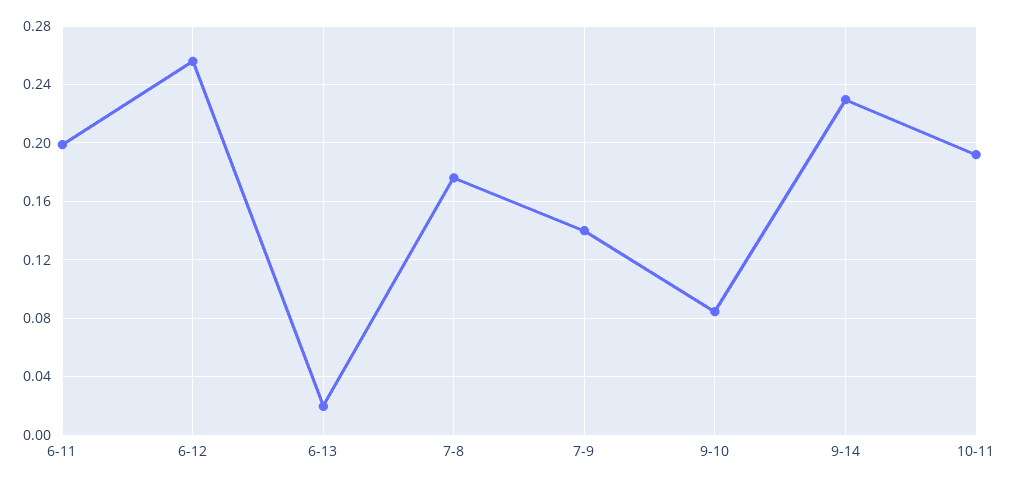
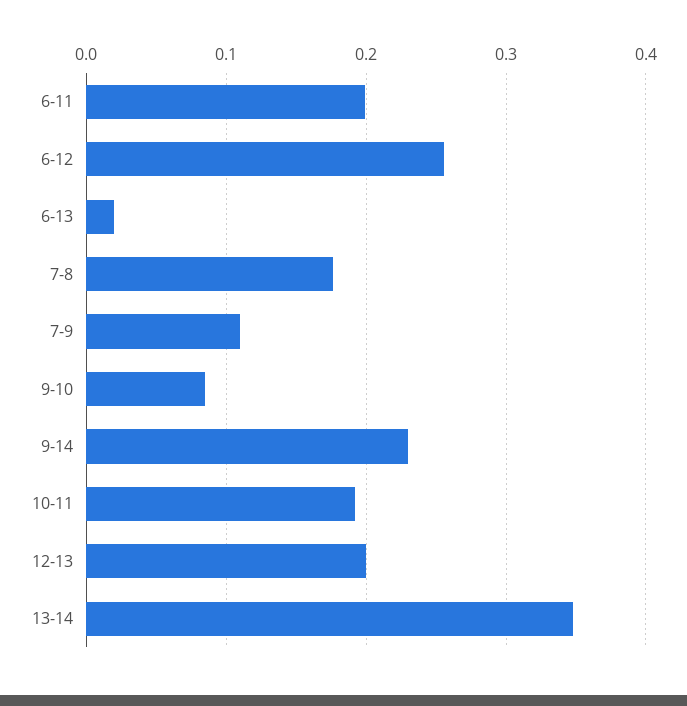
7-9: 0.14 -> 0.11
12-13: none -> 0.2
13-14: none -> 0.35

